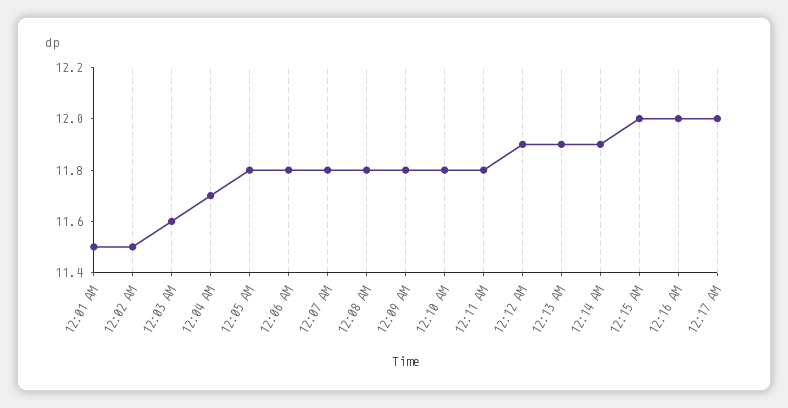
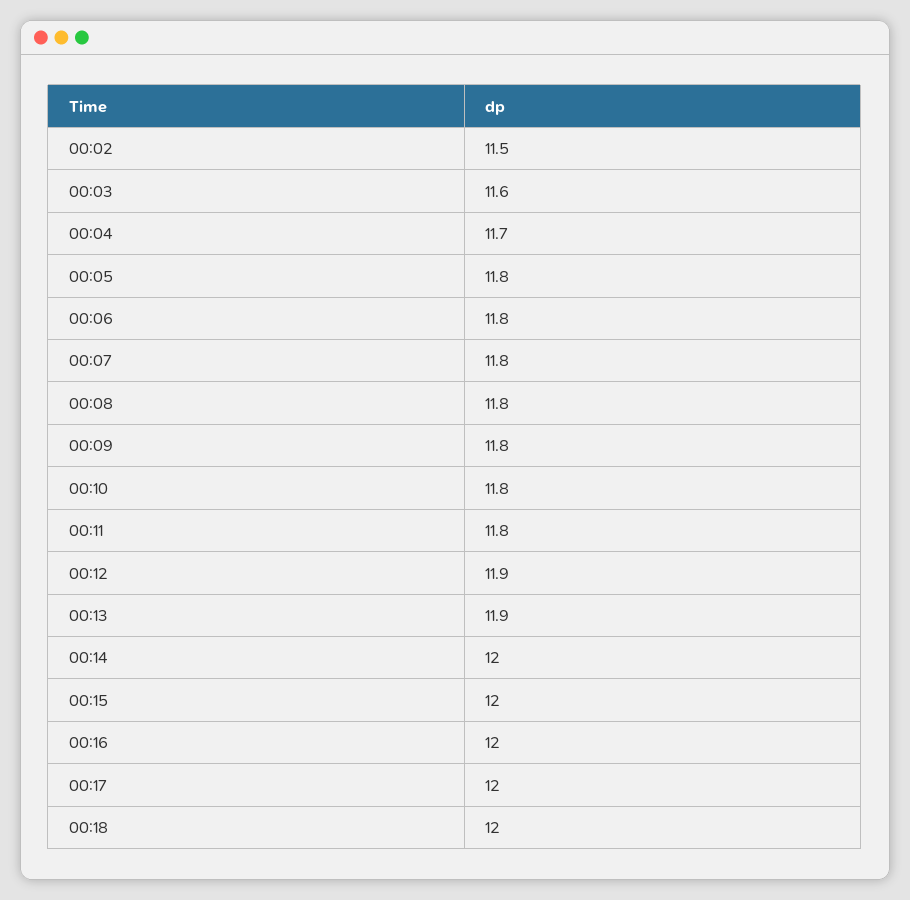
12:01 AM: 11.5 -> none
12:14 AM: 11.9 -> 12
00:18: none -> 12

